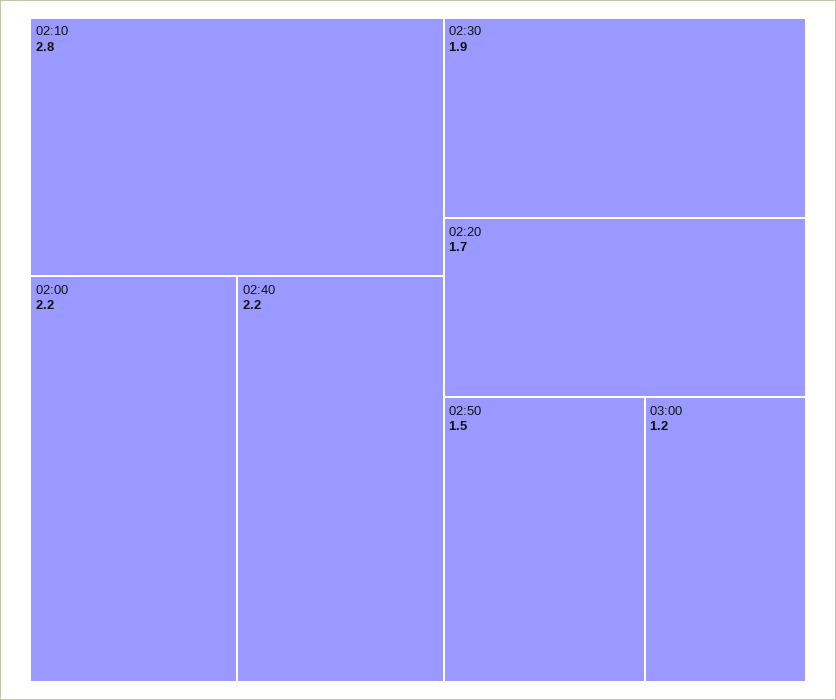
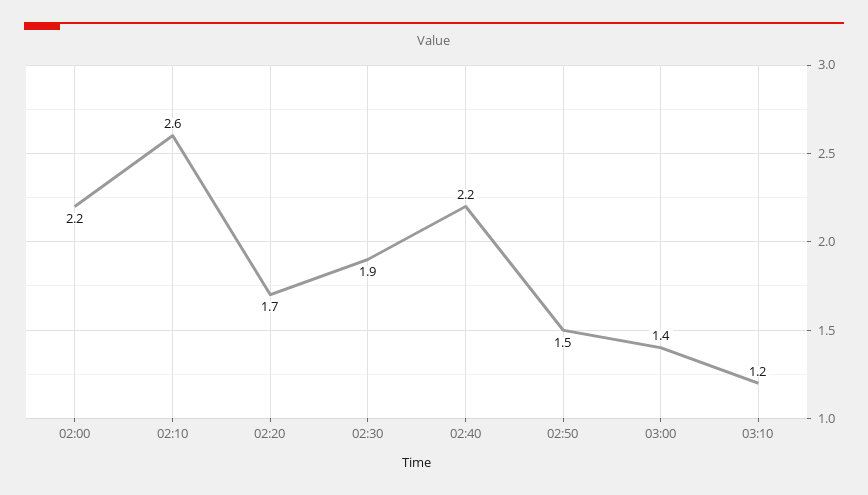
02:10: 2.8 -> 2.6
03:00: 1.2 -> 1.4
03:10: none -> 1.2

